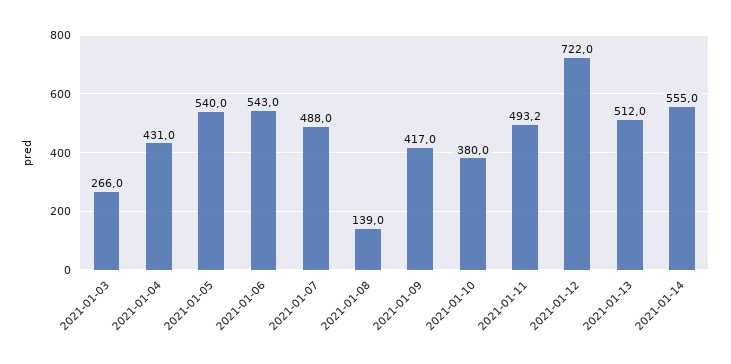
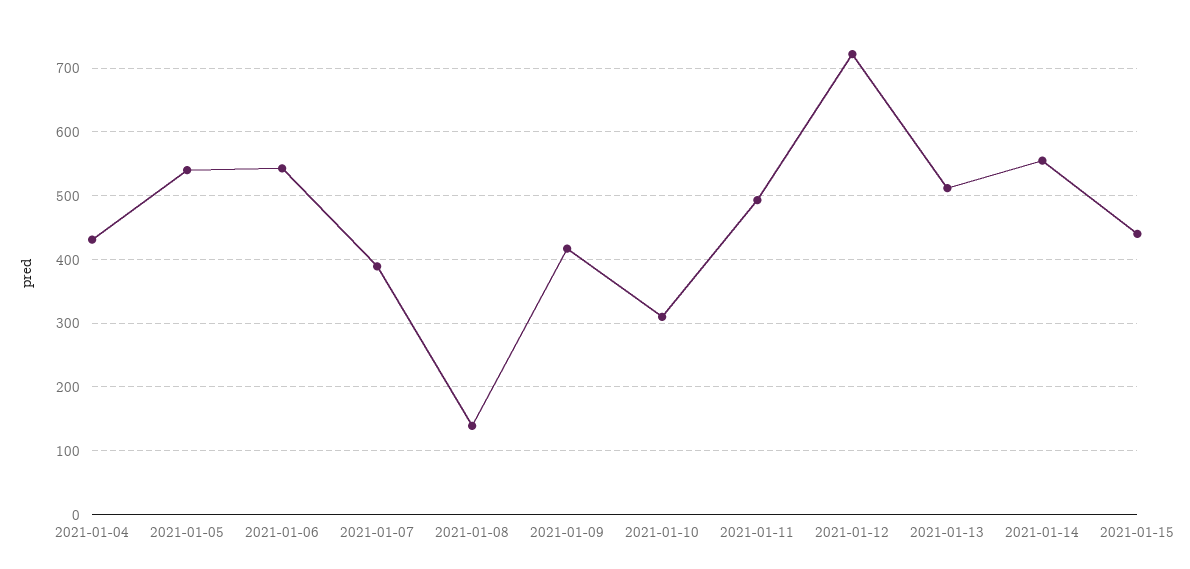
2021-01-03: 266 -> none
2021-01-07: 488 -> 390
2021-01-10: 380 -> 310
2021-01-15: none -> 440

